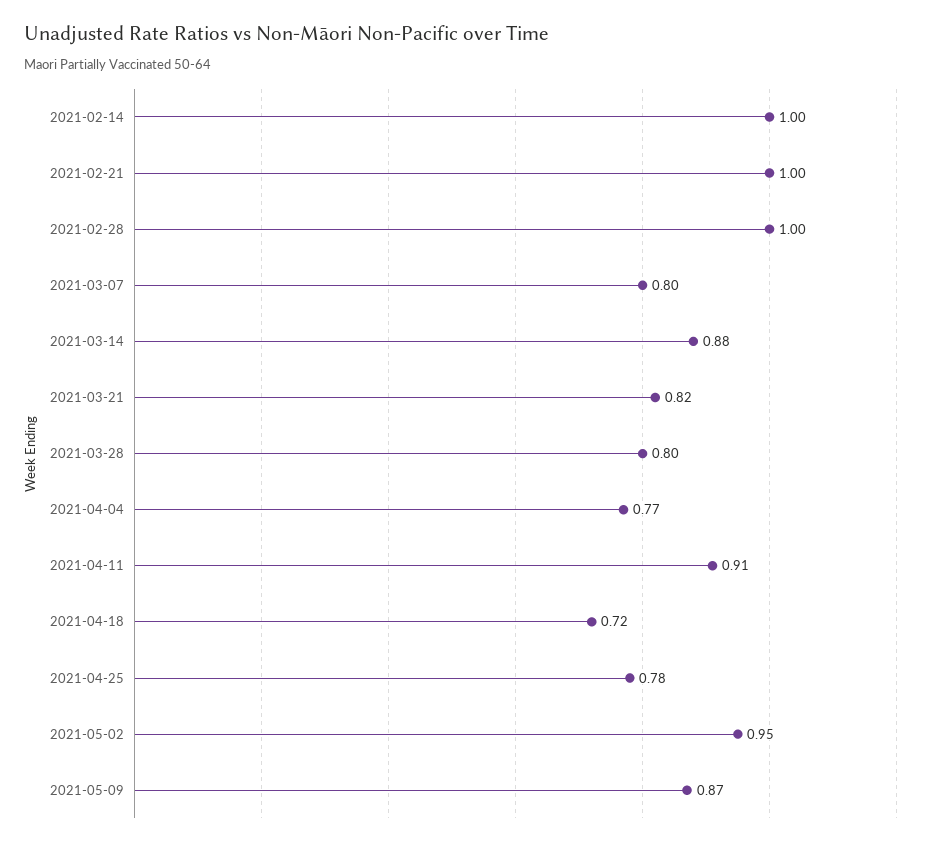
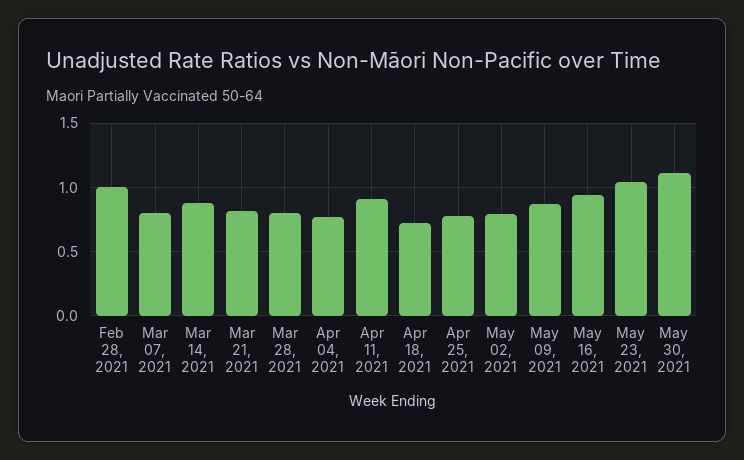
2021-02-14: 1 -> none
2021-02-21: 1 -> none
2021-05-02: 0.95 -> 0.8
May 16, 2021: none -> 0.95
May 23, 2021: none -> 1.05
May 30, 2021: none -> 1.1

